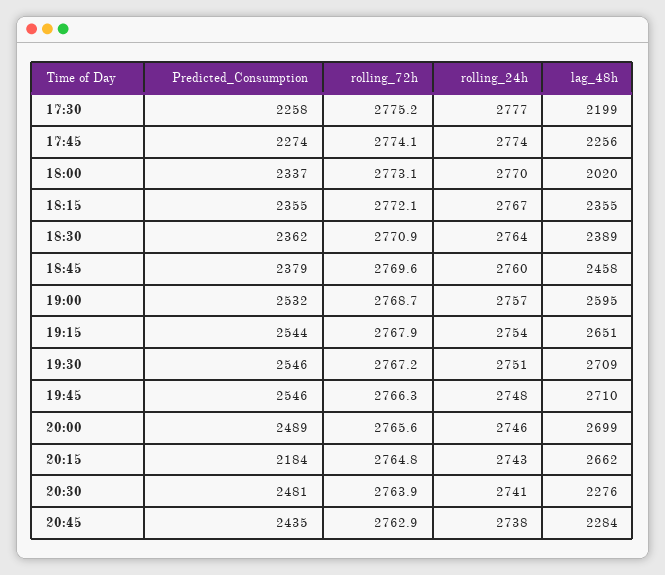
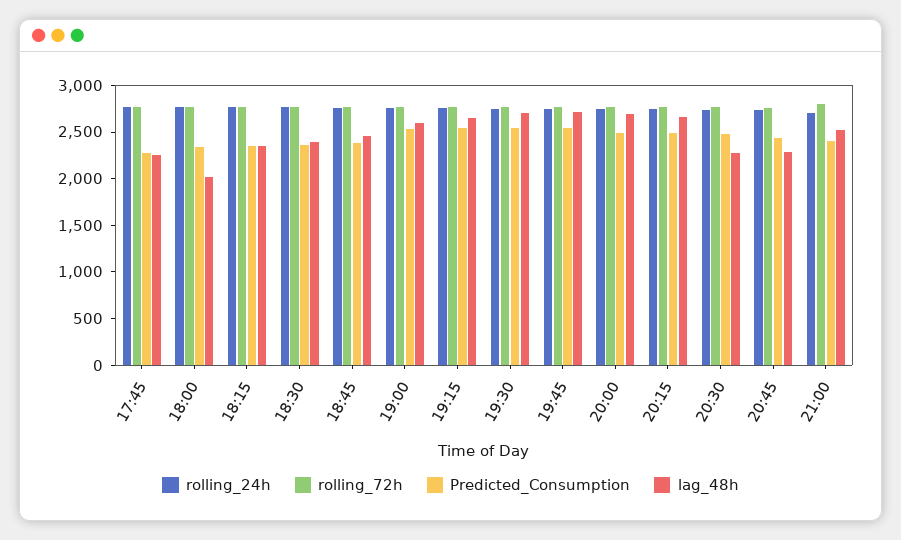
Predicted_Consumption, 17:30: 2258 -> none
rolling_72h, 17:30: 2775.2 -> none
rolling_24h, 17:30: 2777 -> none
lag_48h, 17:30: 2199 -> none
Predicted_Consumption, 20:15: 2184 -> 2500
rolling_24h, 21:00: none -> 2700
rolling_72h, 21:00: none -> 2800
Predicted_Consumption, 21:00: none -> 2400
lag_48h, 21:00: none -> 2500

